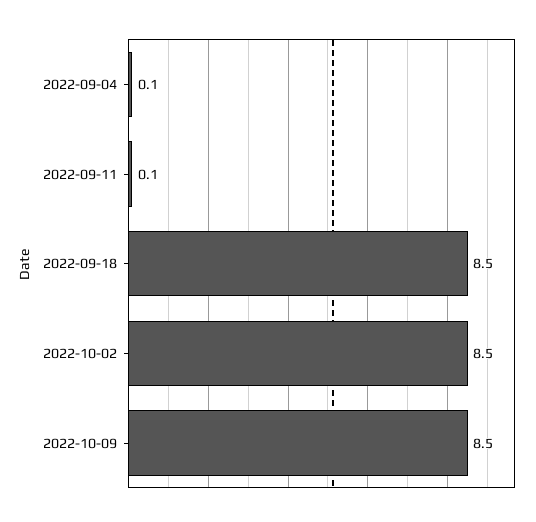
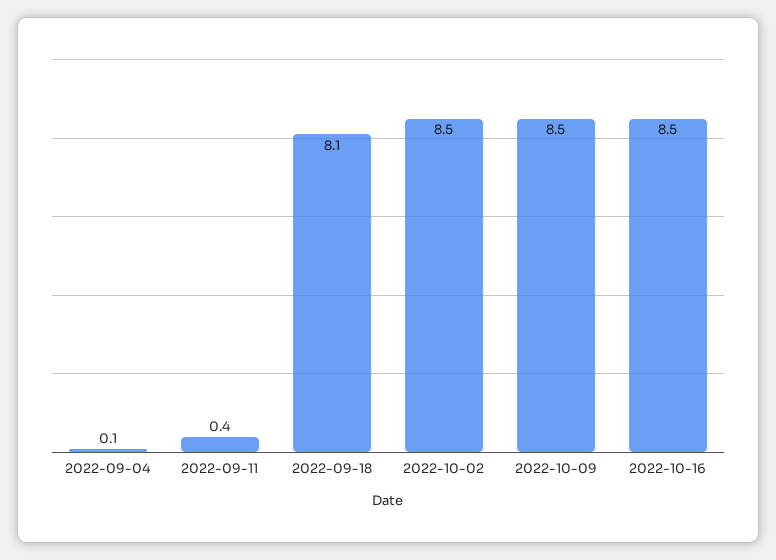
2022-09-11: 0.1 -> 0.4
2022-09-18: 8.5 -> 8.1
2022-10-16: none -> 8.5

